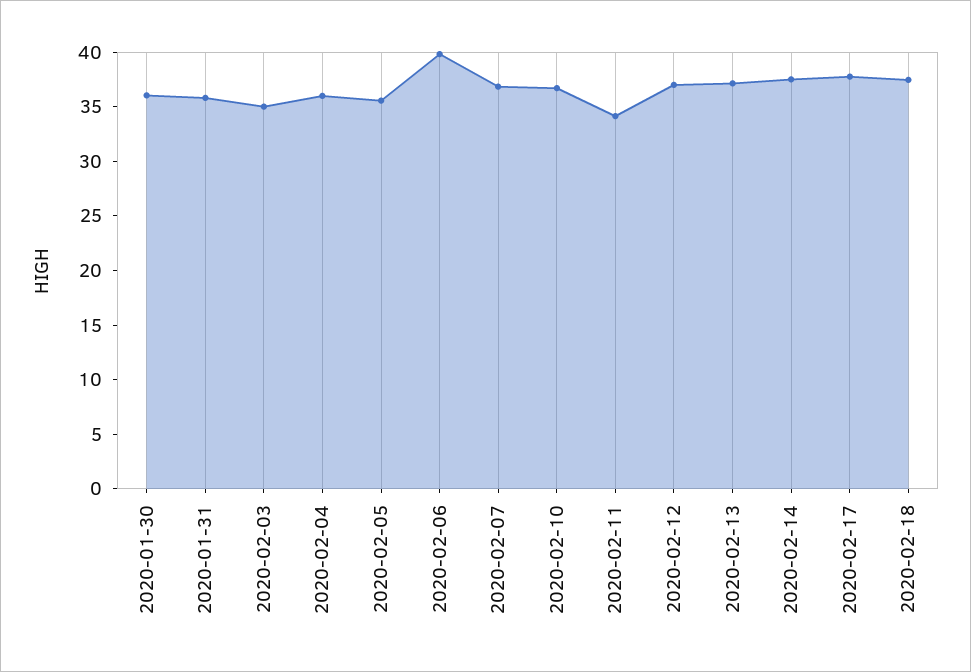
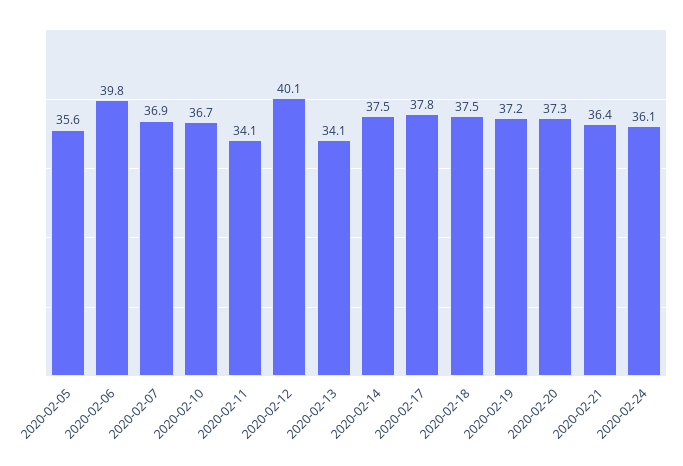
2020-01-30: 36 -> none
2020-01-31: 36 -> none
2020-02-03: 35 -> none
2020-02-04: 36 -> none
2020-02-12: 37 -> 40.1
2020-02-13: 37 -> 34.1
2020-02-19: none -> 37.2
2020-02-20: none -> 37.3
2020-02-21: none -> 36.4
2020-02-24: none -> 36.1

